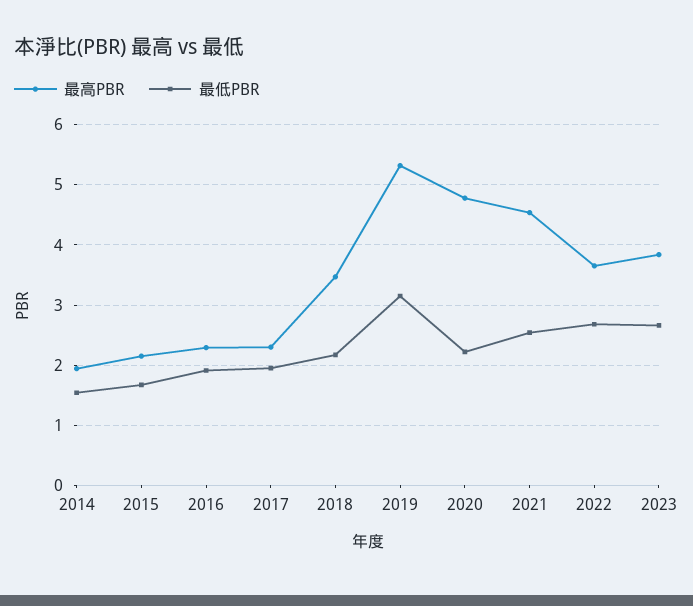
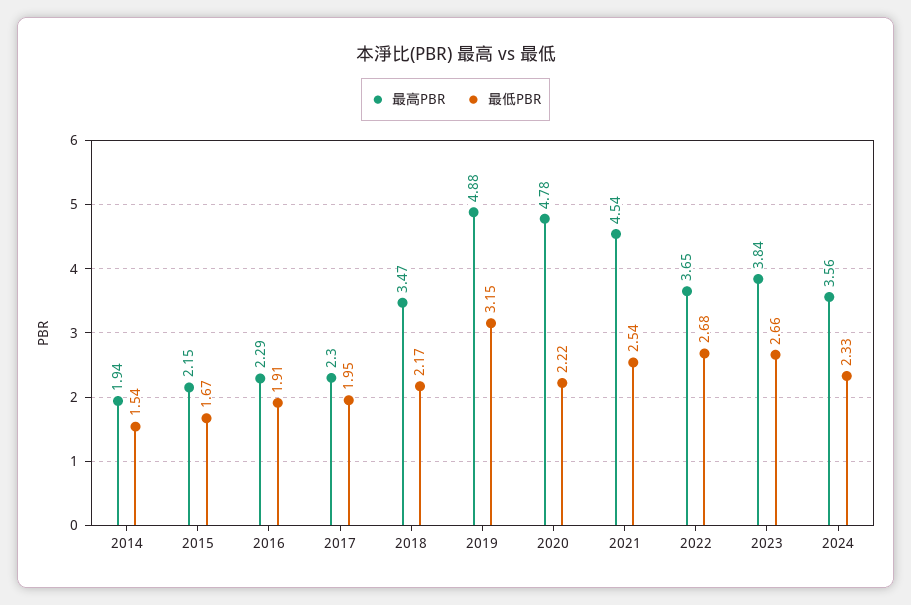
最高PBR, 2019: 5.3 -> 4.88
最高PBR, 2024: none -> 3.56
最低PBR, 2024: none -> 2.33

